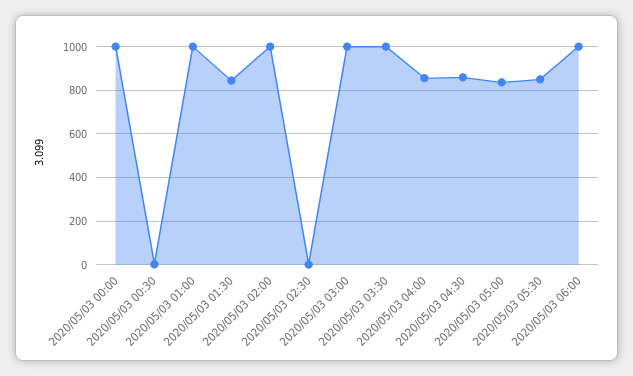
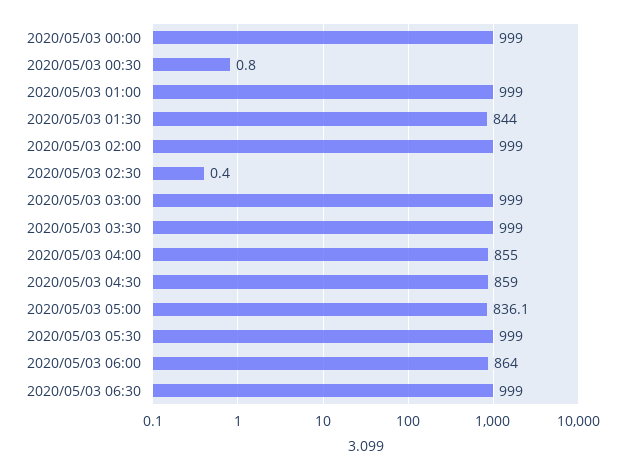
2020/05/03 05:30: 850 -> 999
2020/05/03 06:00: 1000 -> 864
2020/05/03 06:30: none -> 999

